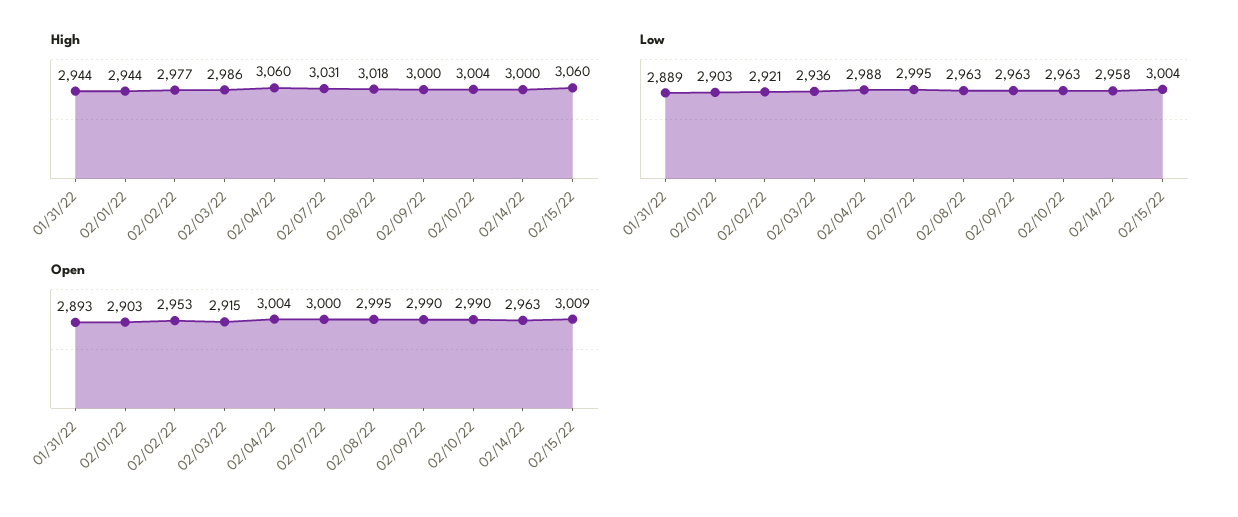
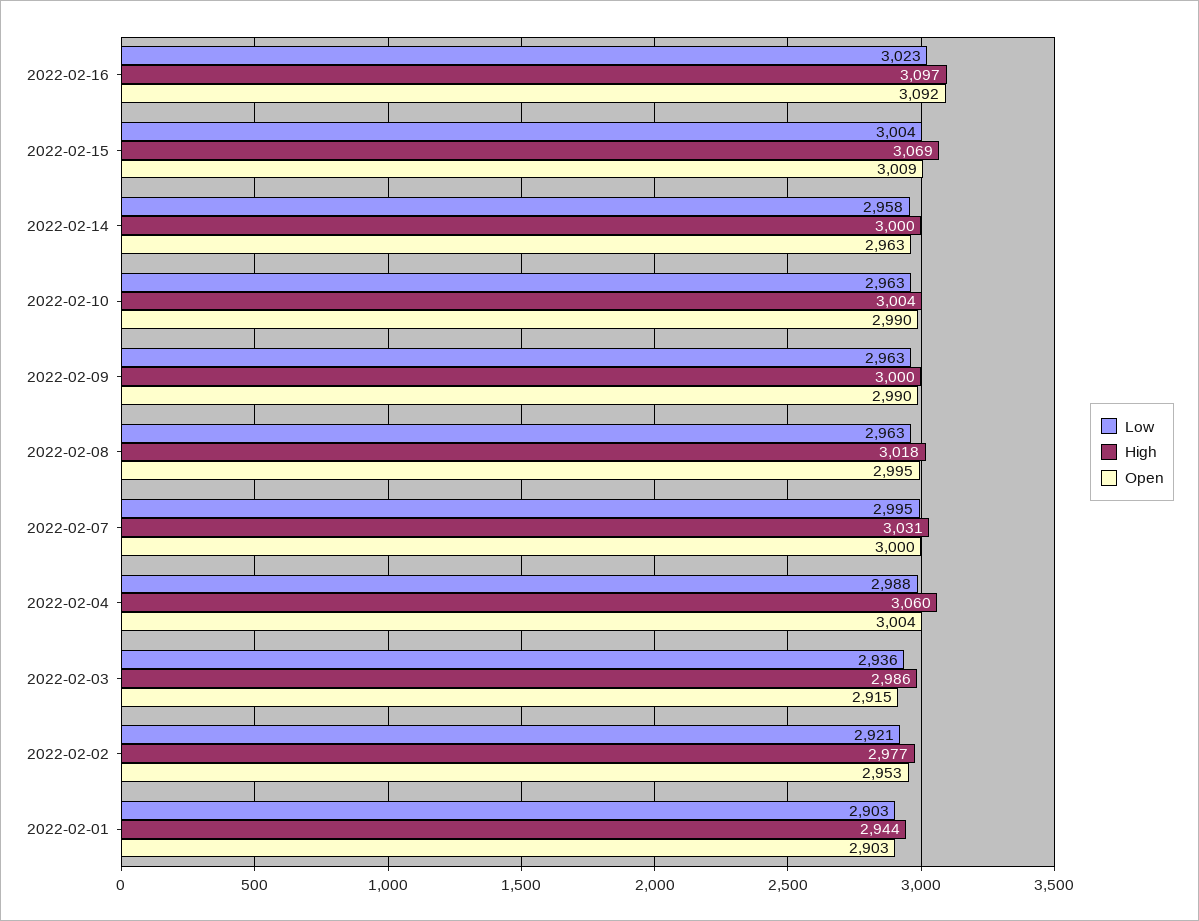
High, 01/31/22: 2944 -> none
High, 02/15/22: 3060 -> 3069
Low, 01/31/22: 2889 -> none
Open, 01/31/22: 2893 -> none
Low, 2022-02-16: none -> 3023
High, 2022-02-16: none -> 3097
Open, 2022-02-16: none -> 3092

